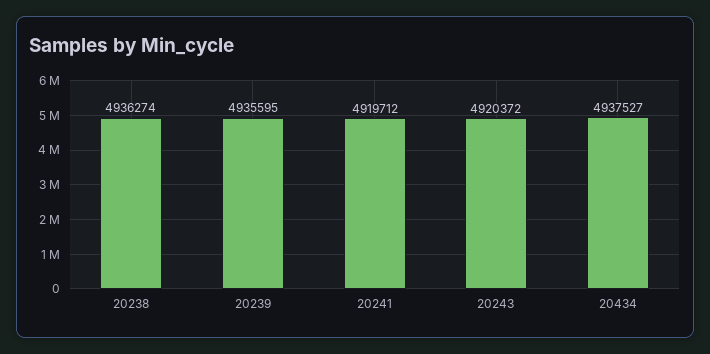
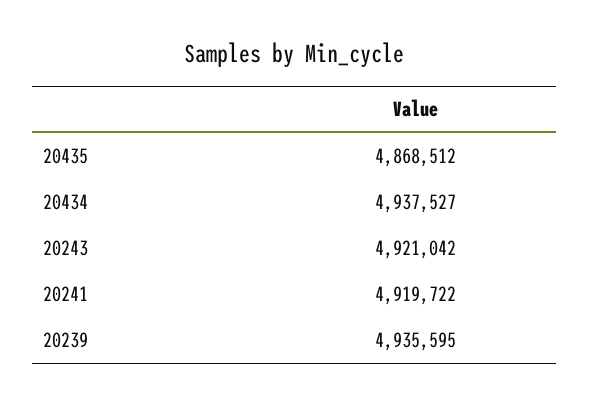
20238: 4936274 -> none
20241: 4919712 -> 4919722
20243: 4920372 -> 4921042
20435: none -> 4868512

